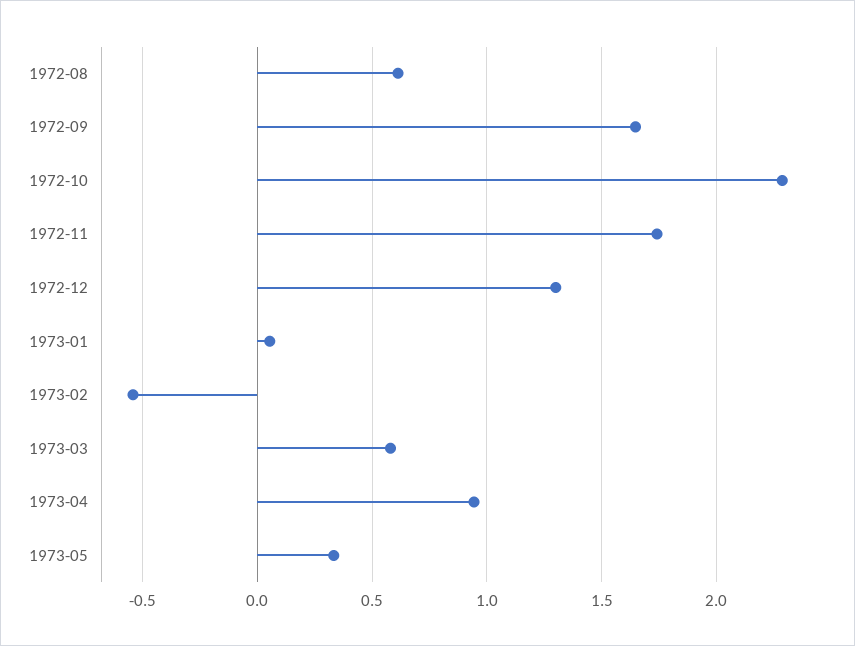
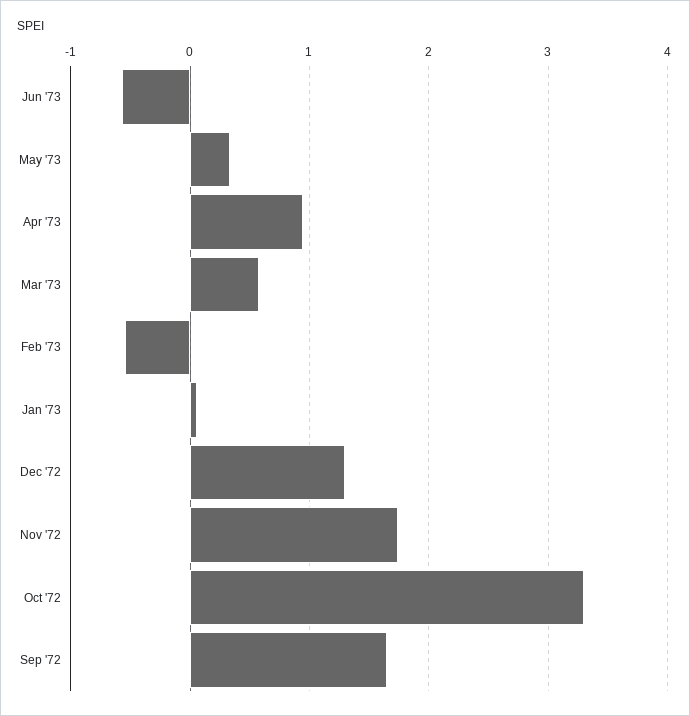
1972-08: 0.6 -> none
1972-10: 2.3 -> 3.3
Jun '73: none -> -0.6

